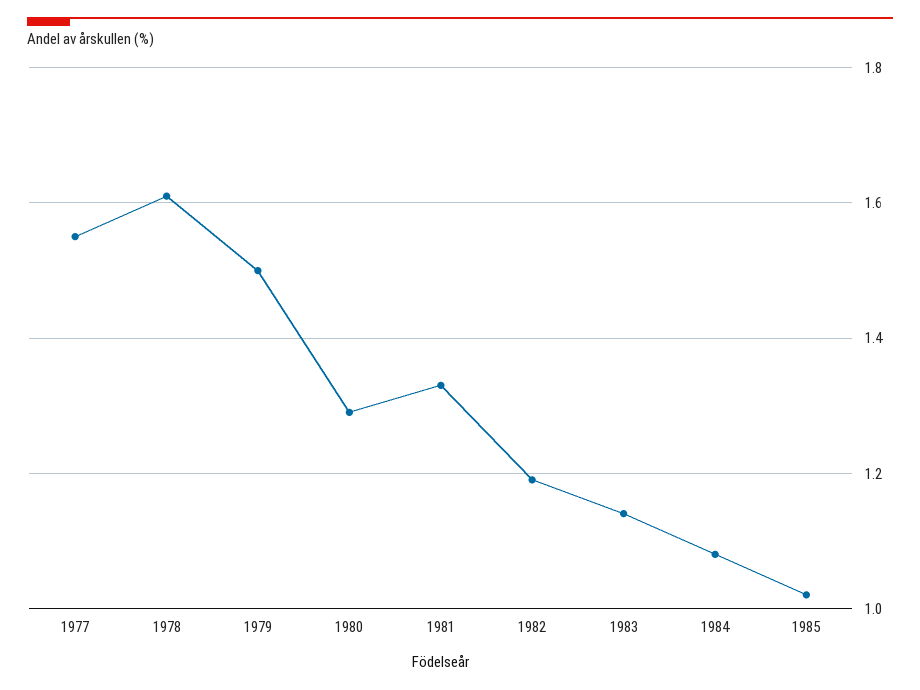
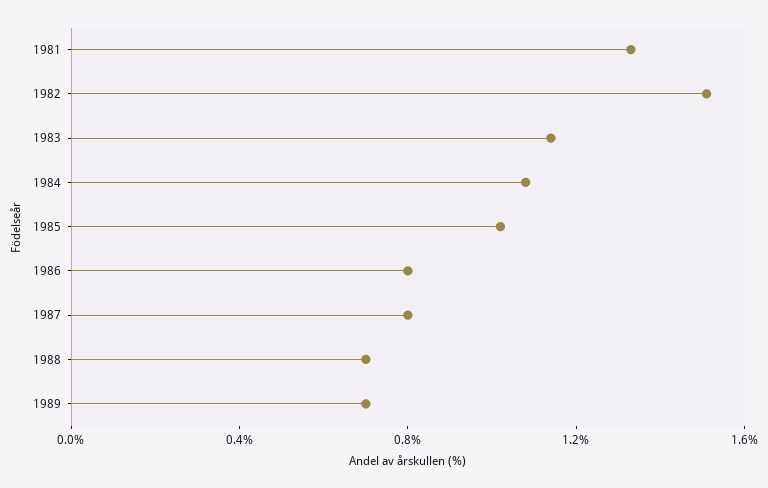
1977: 1.55 -> none
1978: 1.6 -> none
1979: 1.5 -> none
1980: 1.3 -> none
1982: 1.2 -> 1.5
1986: none -> 0.8
1987: none -> 0.8
1988: none -> 0.7
1989: none -> 0.7

